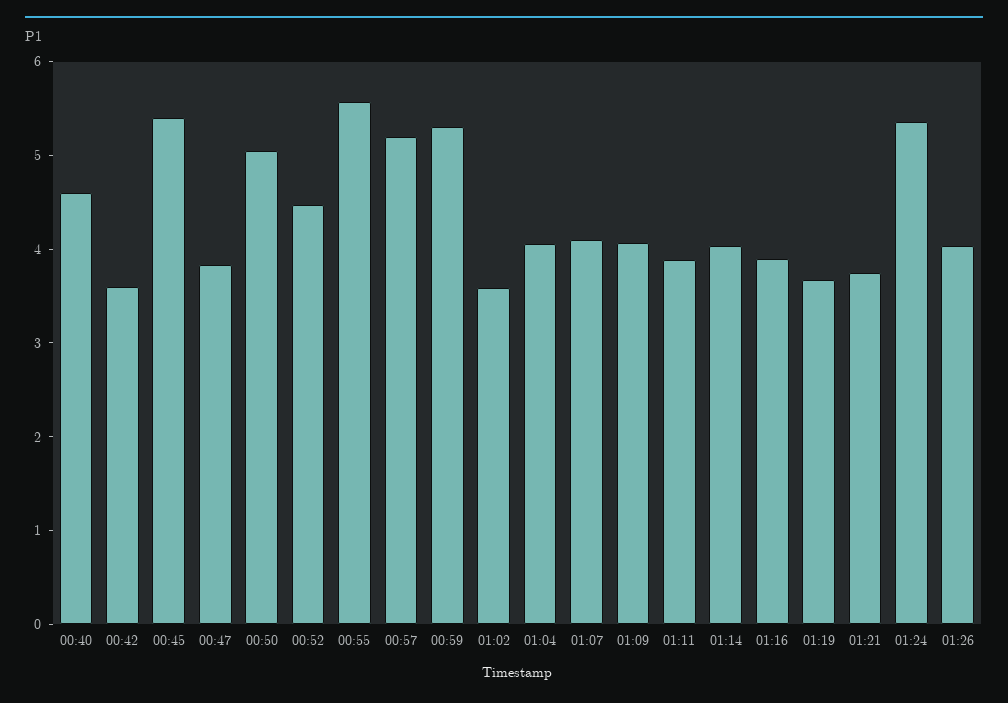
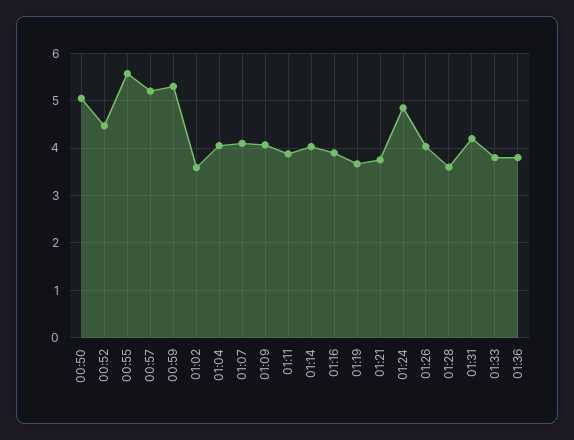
00:40: 4.6 -> none
00:42: 3.6 -> none
00:45: 5.4 -> none
00:47: 3.8 -> none
01:24: 5.4 -> 4.8
01:28: none -> 3.6
01:31: none -> 4.2
01:33: none -> 3.8
01:36: none -> 3.8

